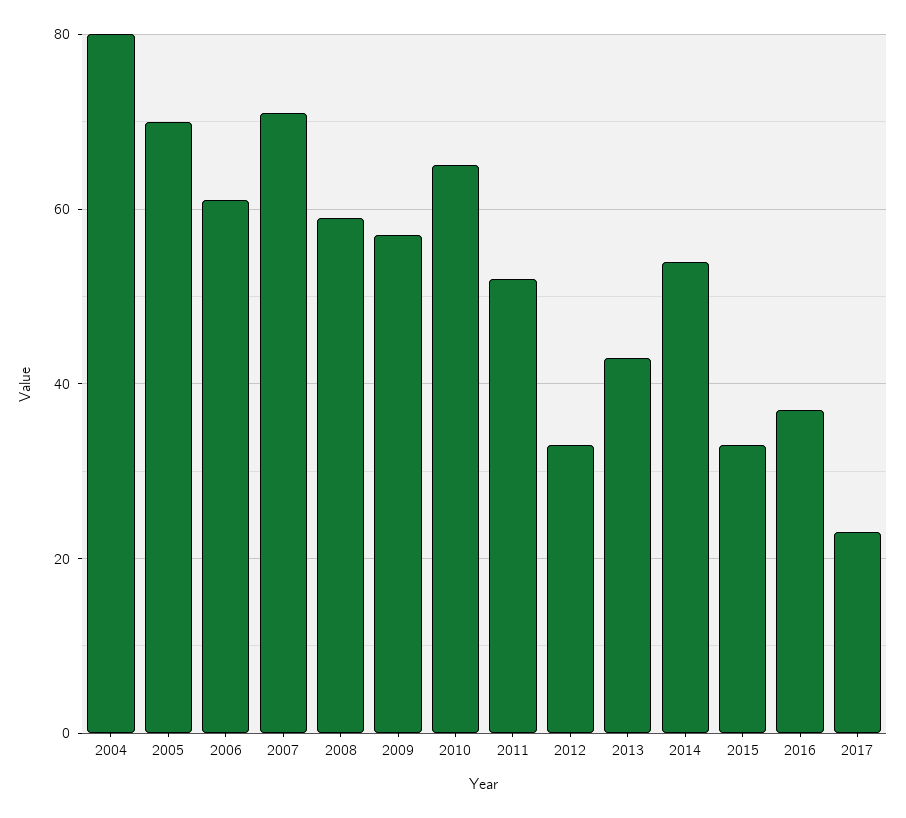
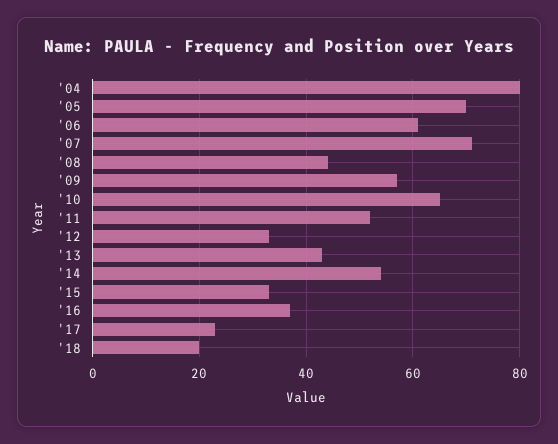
2008: 60 -> 45
'18: none -> 20

